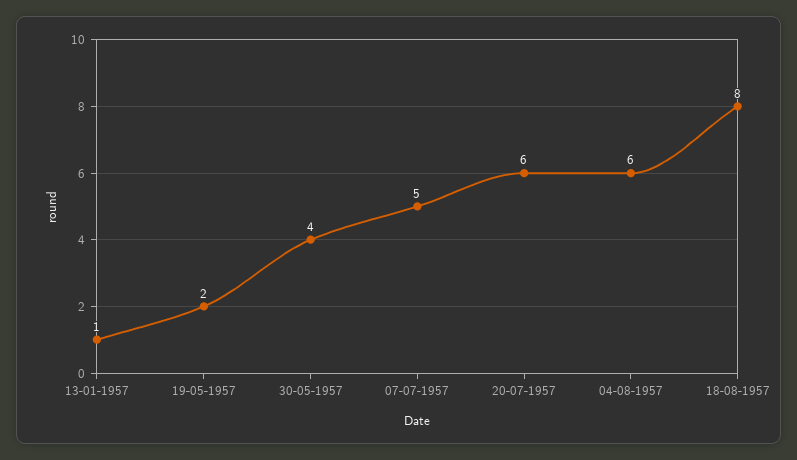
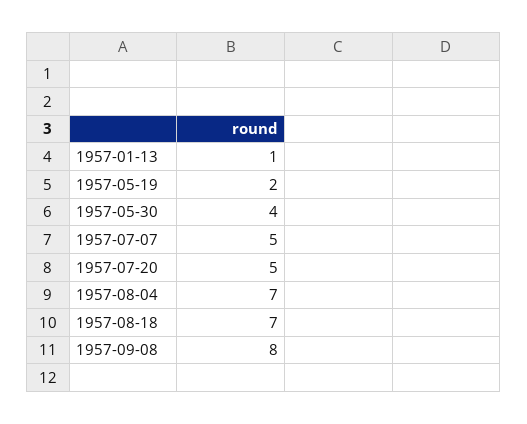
20-07-1957: 6 -> 5
04-08-1957: 6 -> 7
18-08-1957: 8 -> 7
1957-09-08: none -> 8

